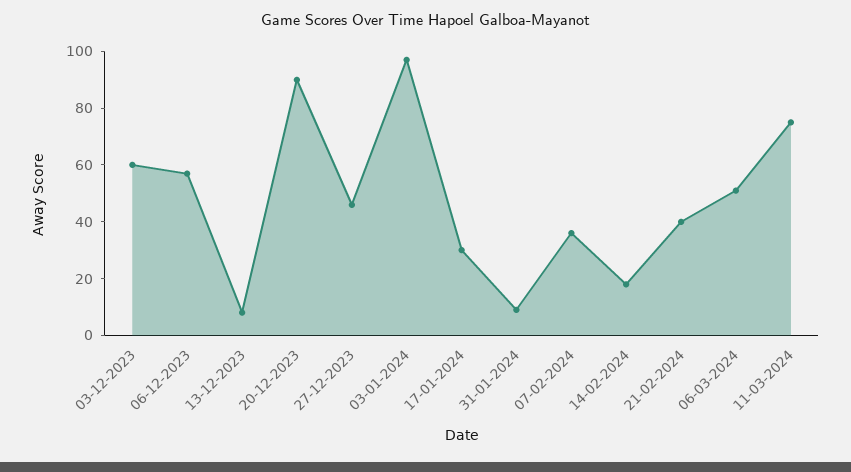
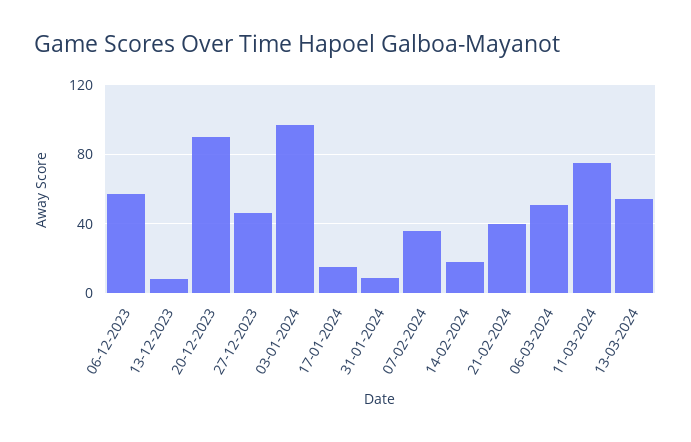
03-12-2023: 60 -> none
17-01-2024: 30 -> 15
13-03-2024: none -> 55

